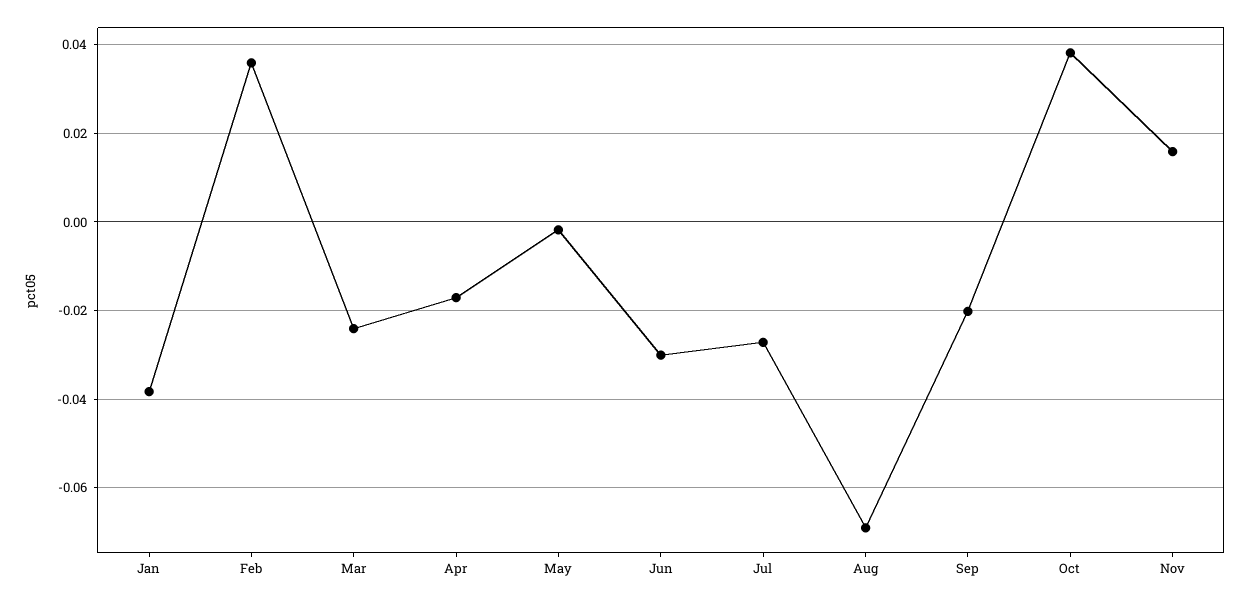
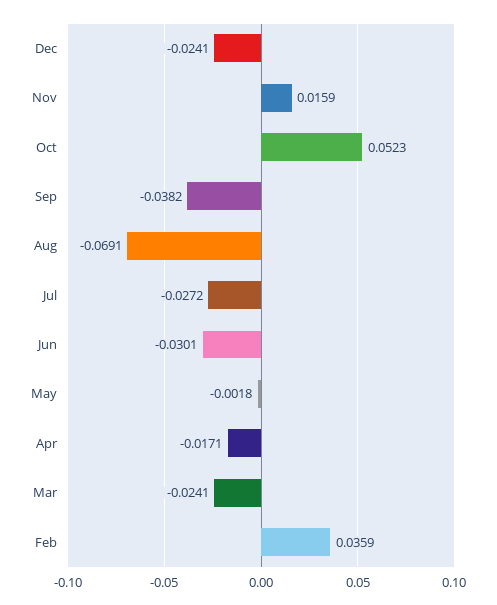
Jan: -0.038 -> none
Sep: -0.02 -> -0.0382
Oct: 0.038 -> 0.0523
Dec: none -> -0.0241

